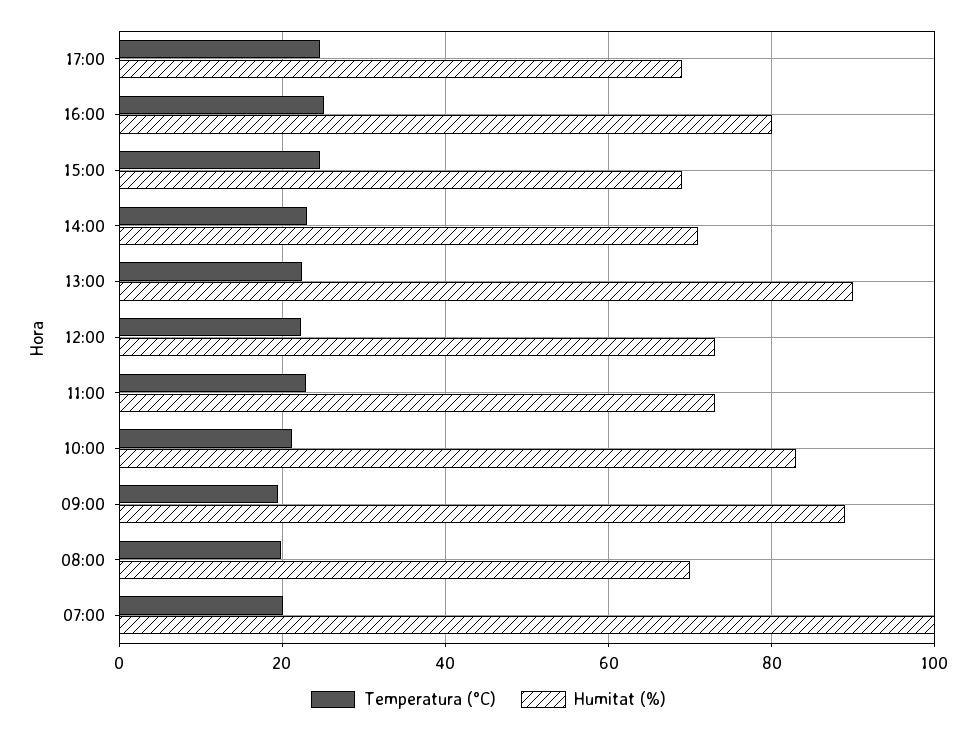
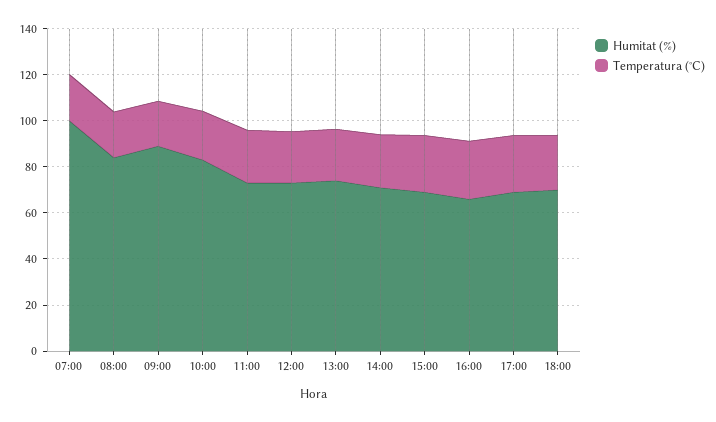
Humitat (%), 16:00: 80 -> 65
Humitat (%), 13:00: 90 -> 75
Humitat (%), 08:00: 70 -> 85
Humitat (%), 18:00: none -> 70
Temperatura (°C), 18:00: none -> 25

